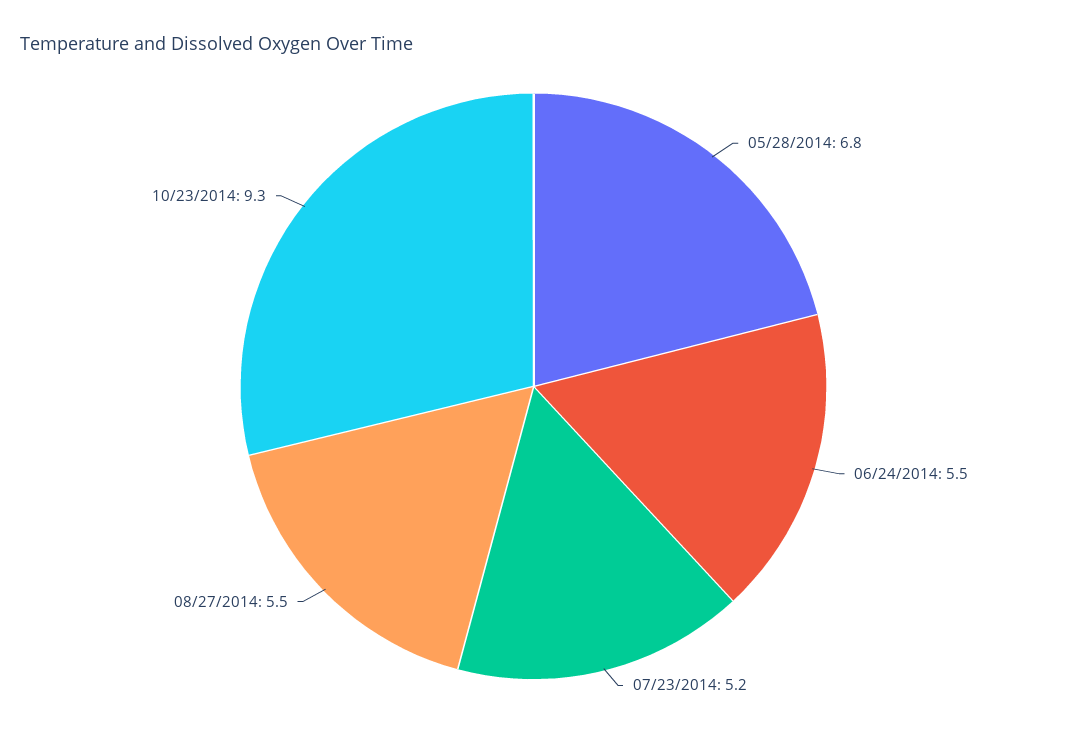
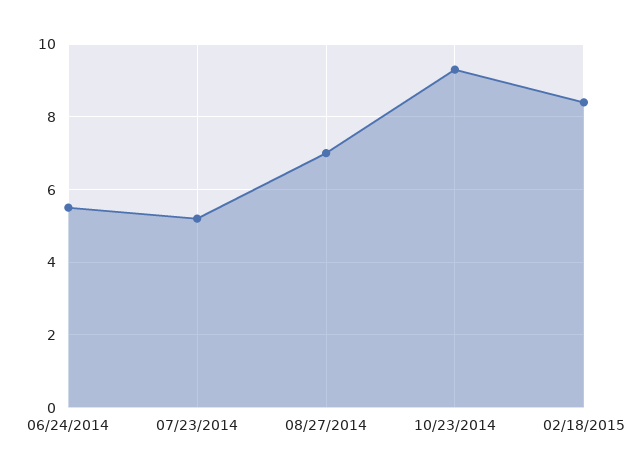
05/28/2014: 6.8 -> none
08/27/2014: 5.5 -> 7
02/18/2015: none -> 8.5

